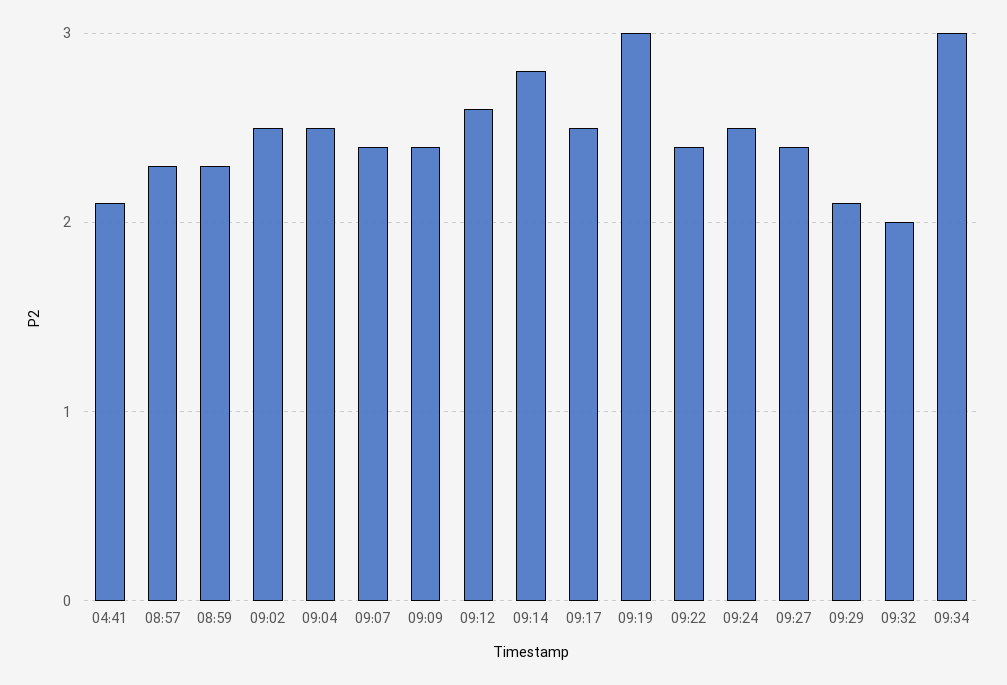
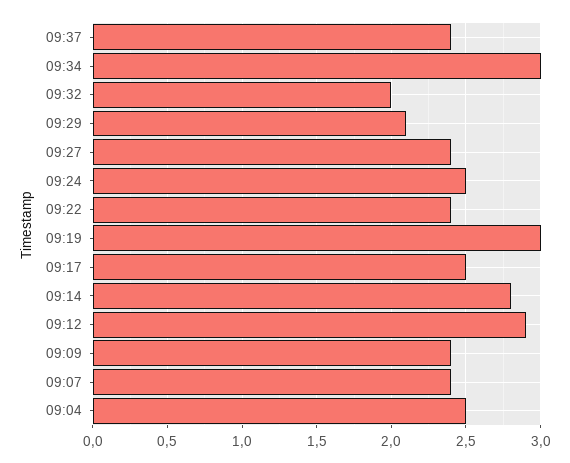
04:41: 2.1 -> none
08:57: 2.3 -> none
08:59: 2.3 -> none
09:02: 2.5 -> none
09:12: 2.6 -> 2.9
09:37: none -> 2.4

